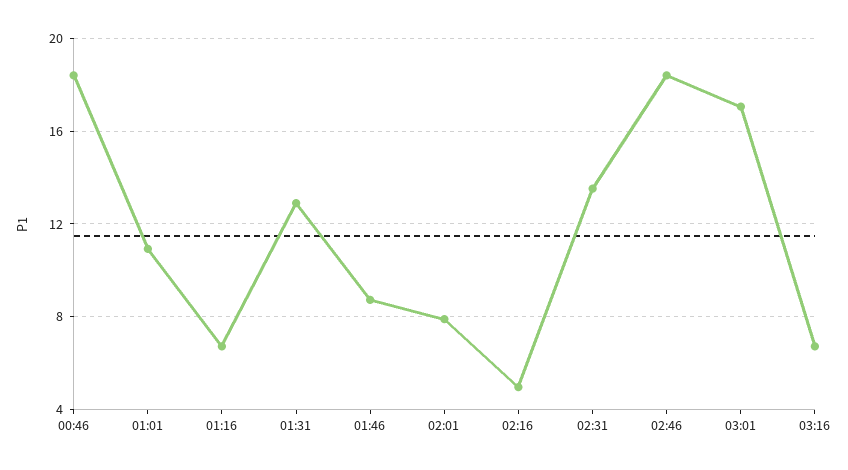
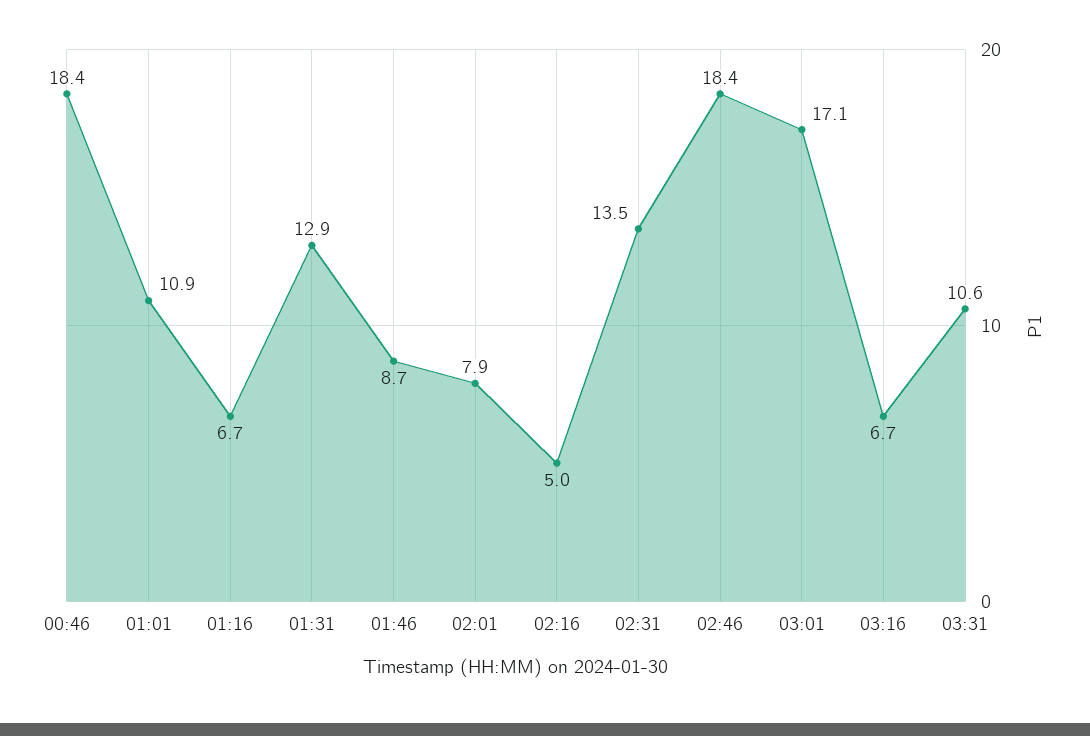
03:31: none -> 10.6

